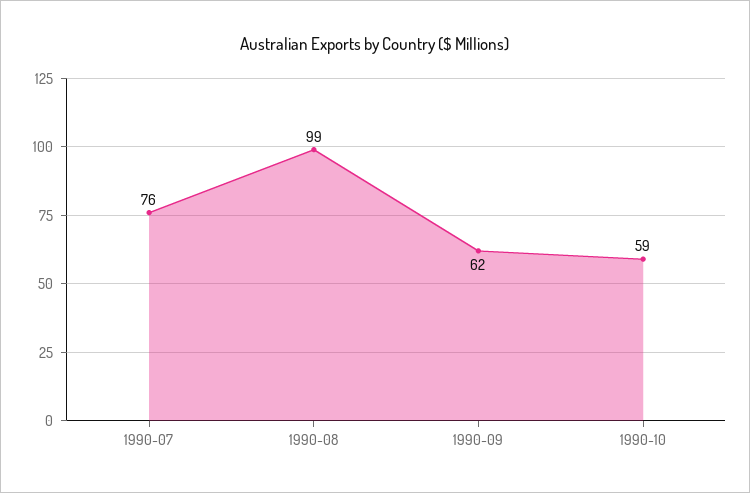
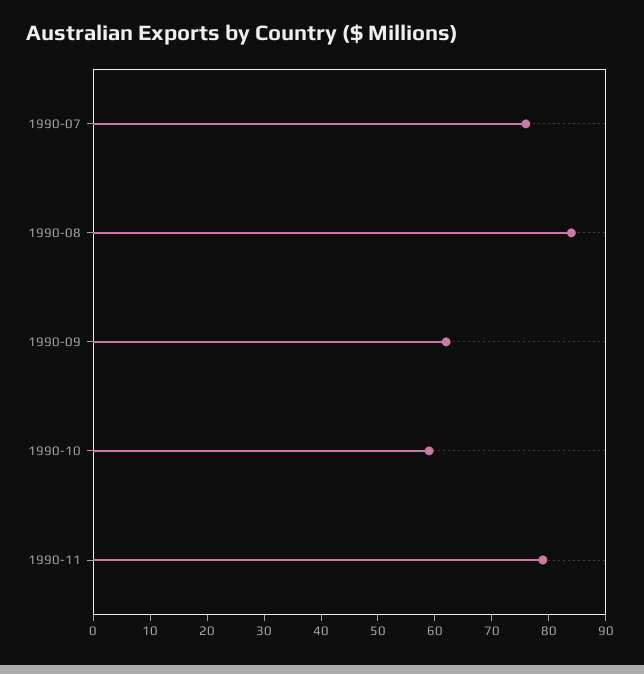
1990-08: 99 -> 85
1990-11: none -> 80

